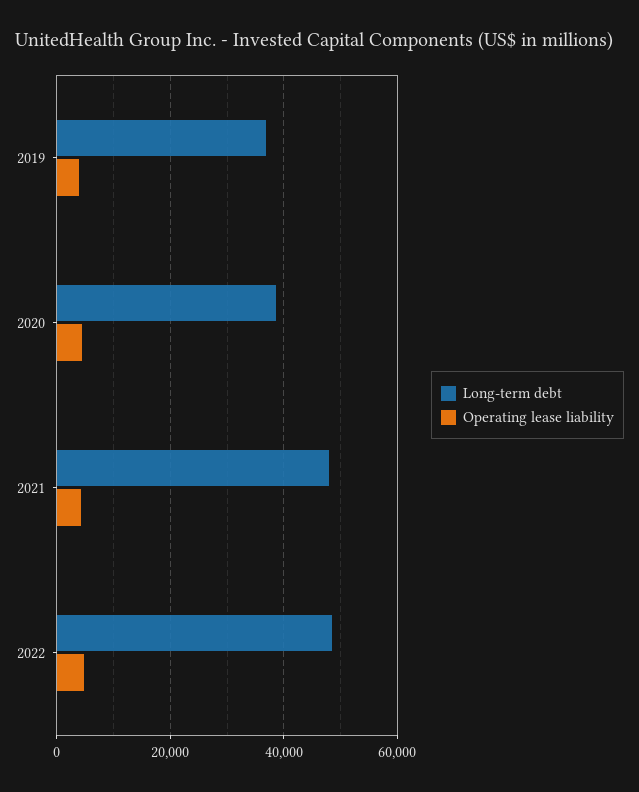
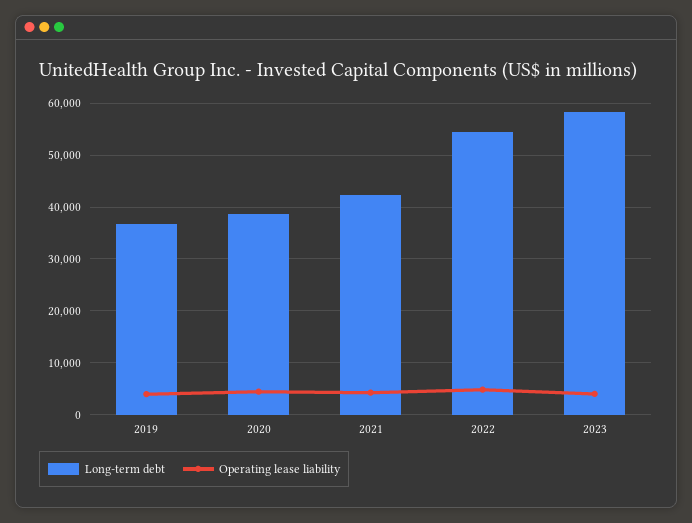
Long-term debt, 2021: 48000 -> 42000
Long-term debt, 2022: 48000 -> 54000
Long-term debt, 2023: none -> 58000
Operating lease liability, 2023: none -> 4000

